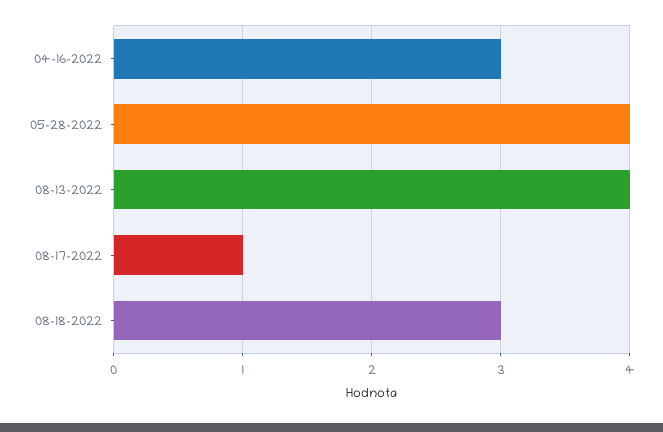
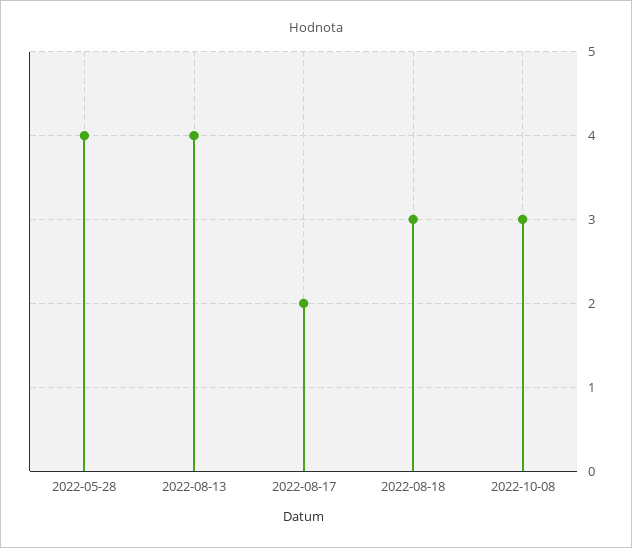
04-16-2022: 3 -> none
08-17-2022: 1 -> 2
2022-10-08: none -> 3

